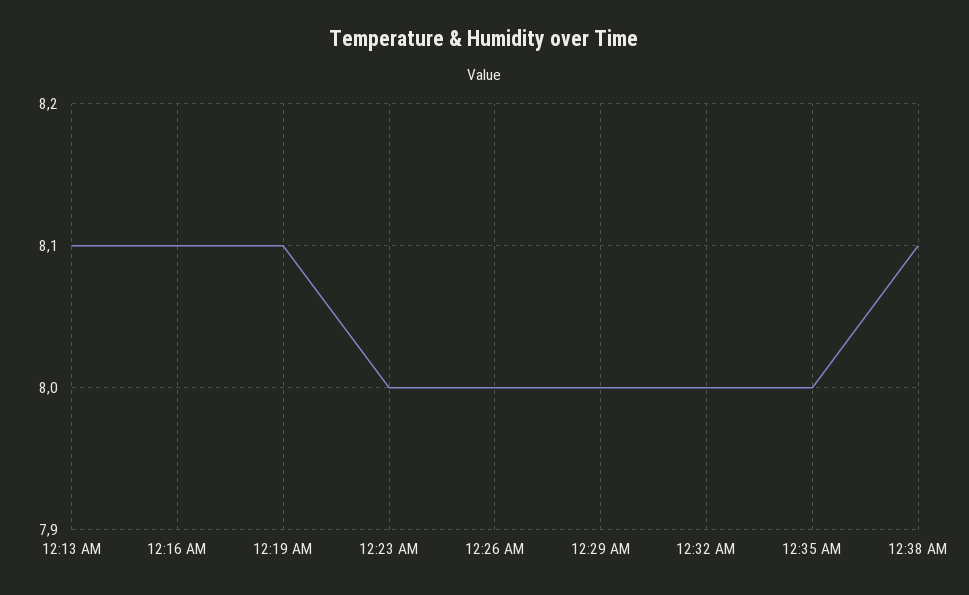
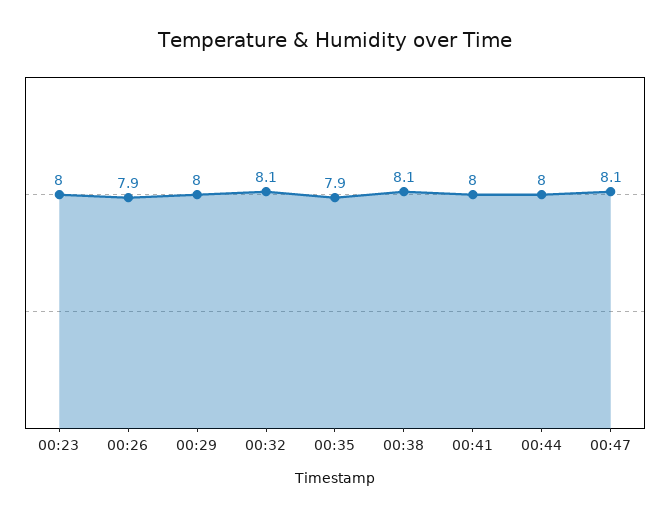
12:13 AM: 8.1 -> none
12:16 AM: 8.1 -> none
12:19 AM: 8.1 -> none
12:26 AM: 8 -> 7.9
12:32 AM: 8 -> 8.1
12:35 AM: 8 -> 7.9
00:41: none -> 8
00:44: none -> 8
00:47: none -> 8.1

